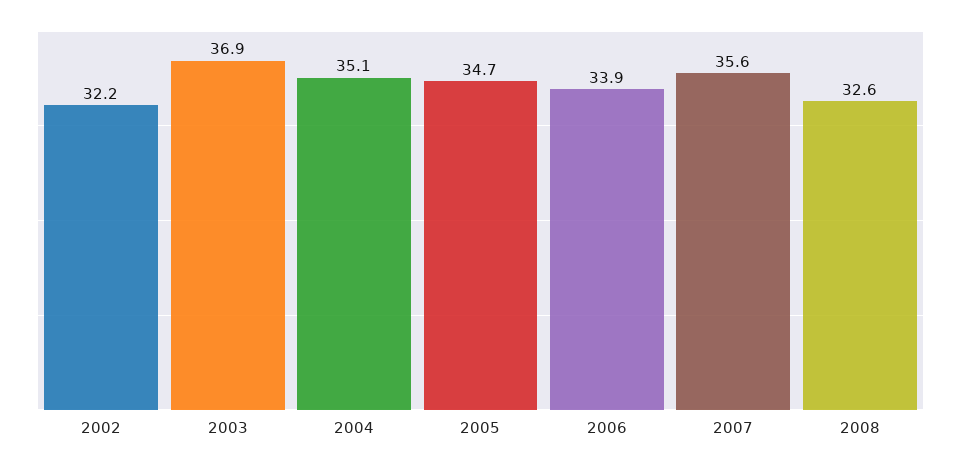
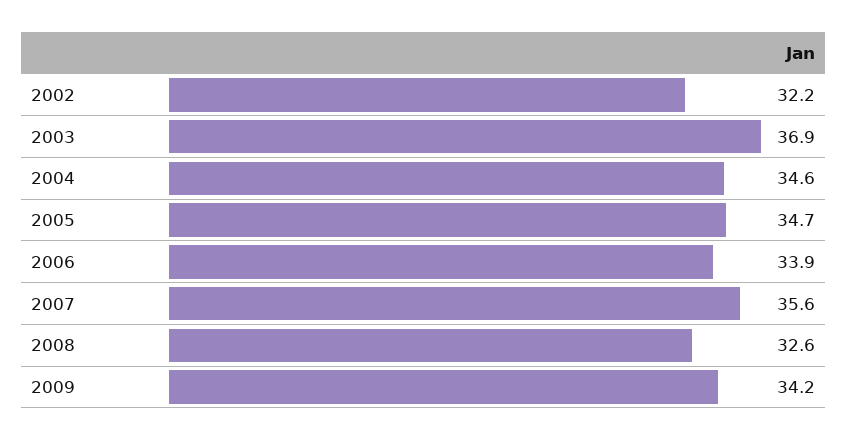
2004: 35.1 -> 34.6
2009: none -> 34.2

